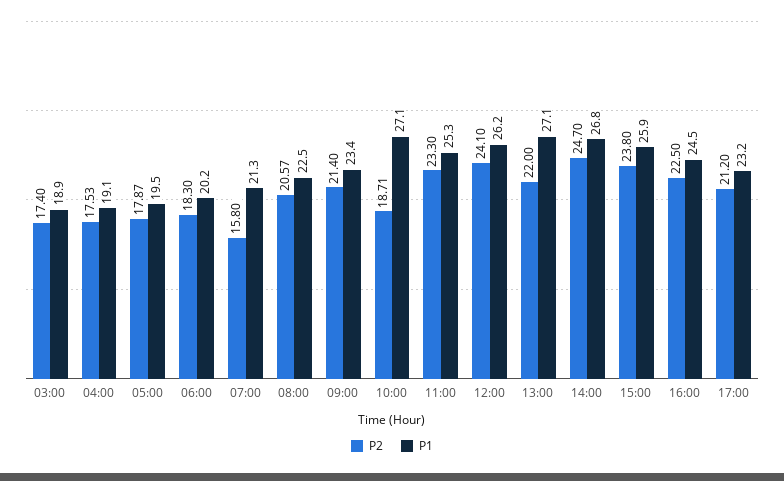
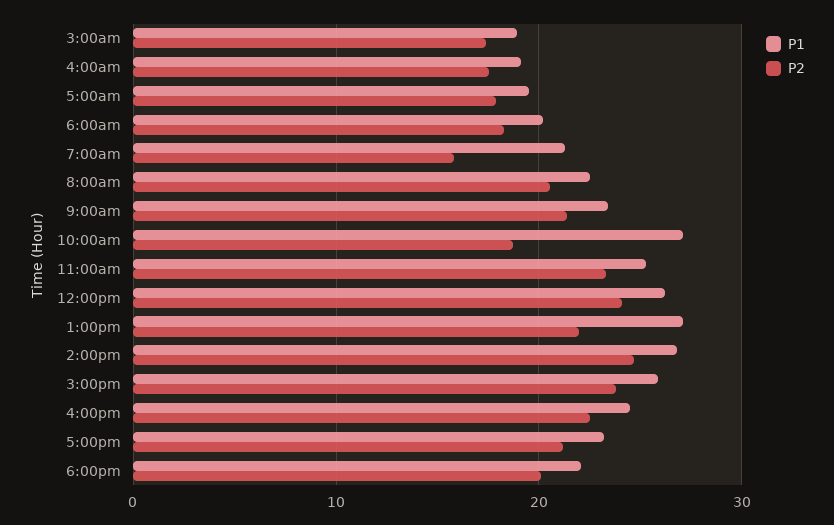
P1, 6:00pm: none -> 22
P2, 6:00pm: none -> 20

